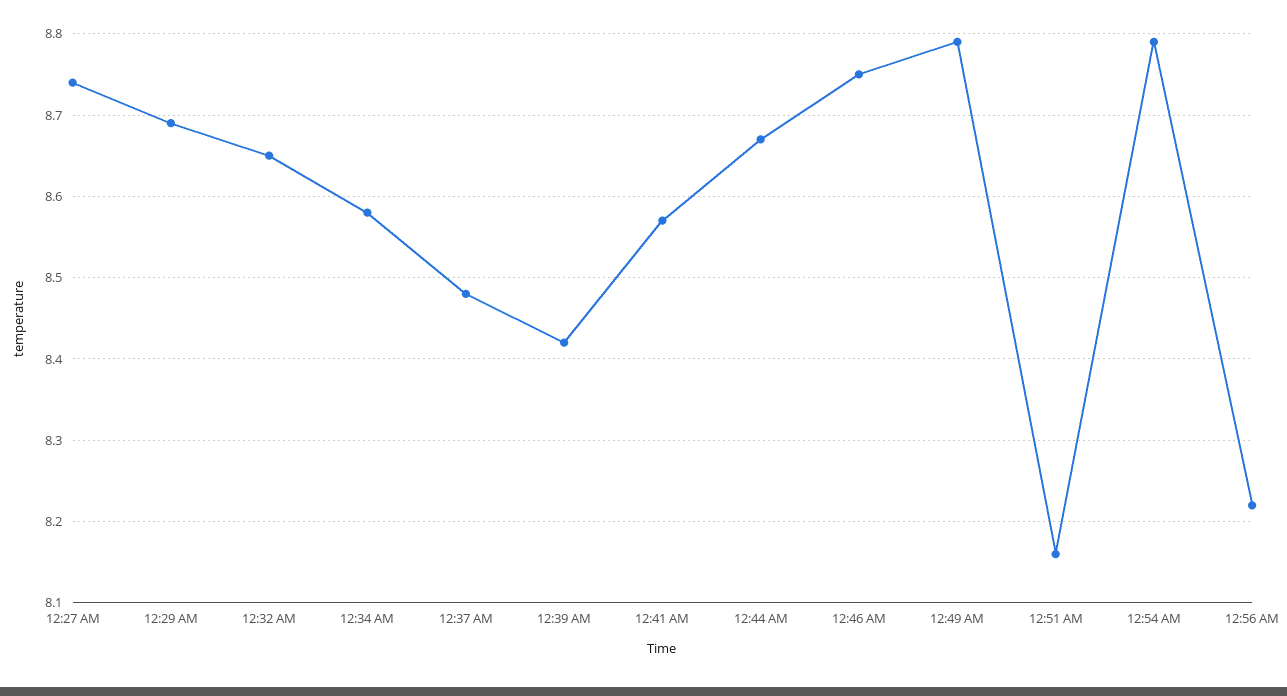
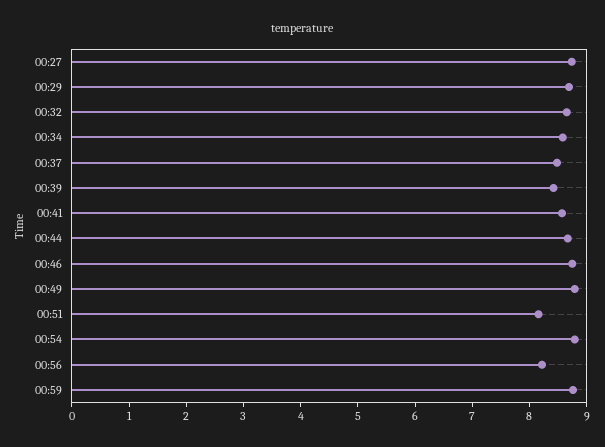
00:59: none -> 8.8

